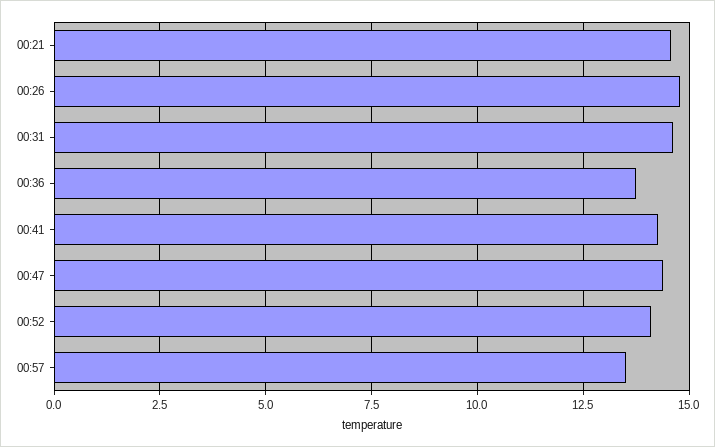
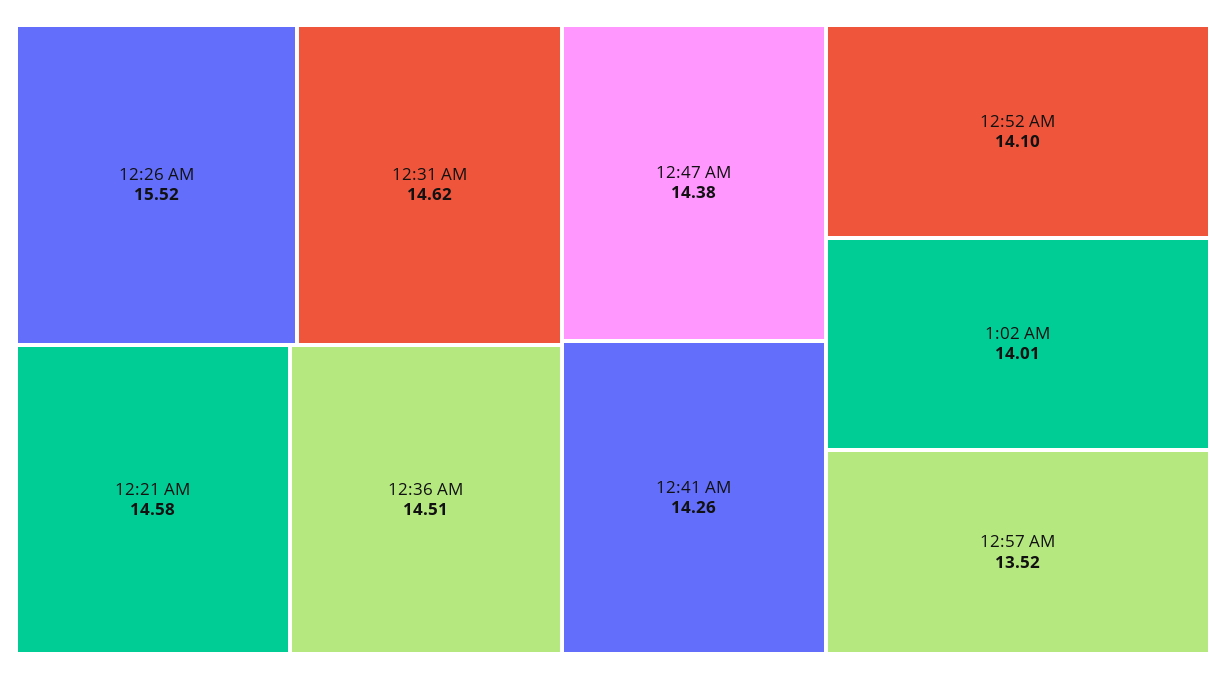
00:26: 14.75 -> 15.52
00:36: 13.75 -> 14.51
1:02 AM: none -> 14.01

